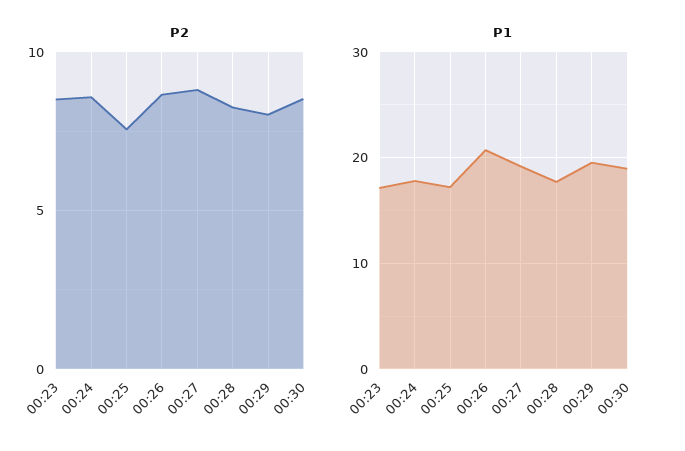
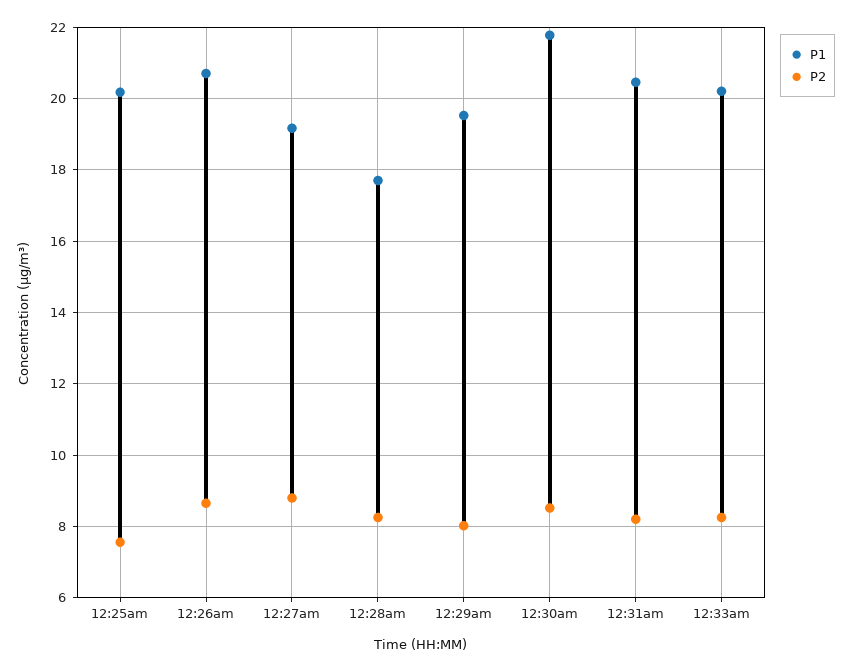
P2, 00:23: 8.5 -> none
P2, 00:24: 8.5 -> none
P1, 00:23: 17 -> none
P1, 00:24: 18 -> none
P1, 00:25: 17 -> 20.2
P1, 00:30: 19 -> 21.8
P1, 12:31am: none -> 20.4
P2, 12:31am: none -> 8.2
P1, 12:33am: none -> 20.2
P2, 12:33am: none -> 8.2

